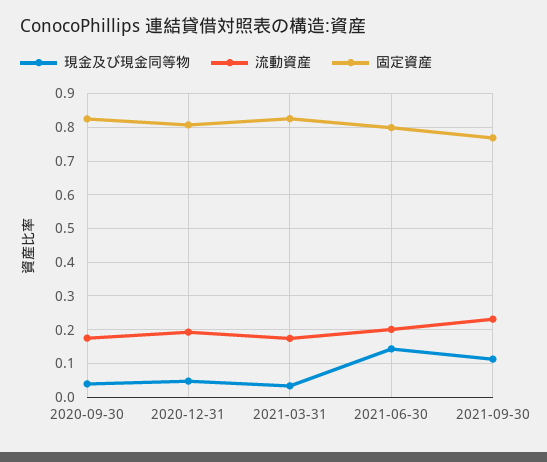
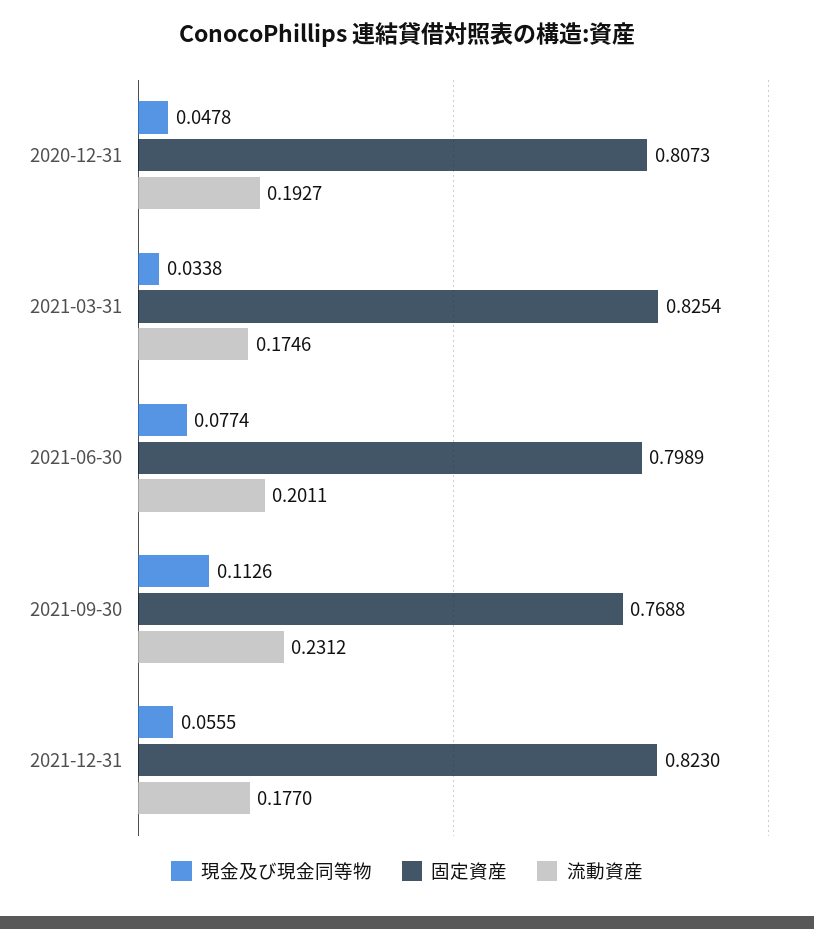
現金及び現金同等物, 2020-09-30: 0.04 -> none
流動資産, 2020-09-30: 0.18 -> none
固定資産, 2020-09-30: 0.82 -> none
現金及び現金同等物, 2021-06-30: 0.14 -> 0.0774
現金及び現金同等物, 2021-12-31: none -> 0.0555
固定資産, 2021-12-31: none -> 0.823
流動資産, 2021-12-31: none -> 0.177

